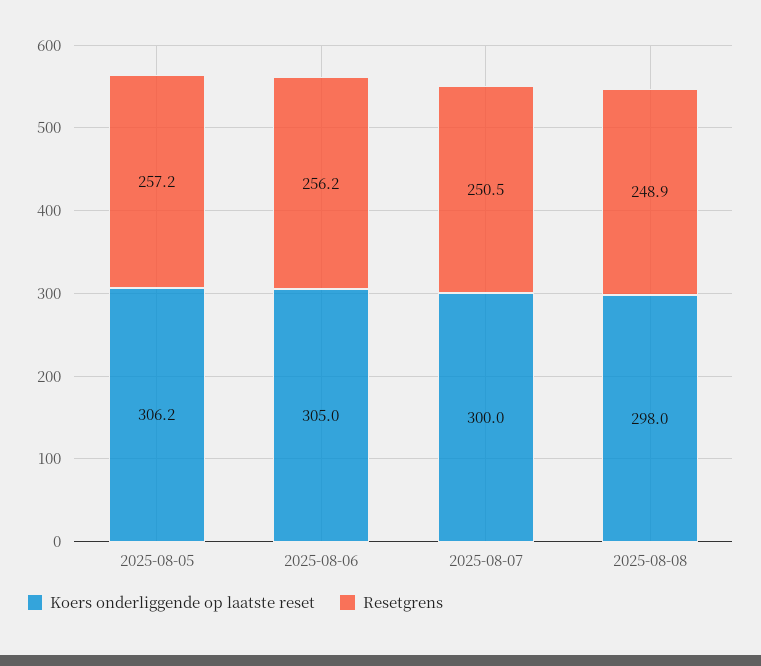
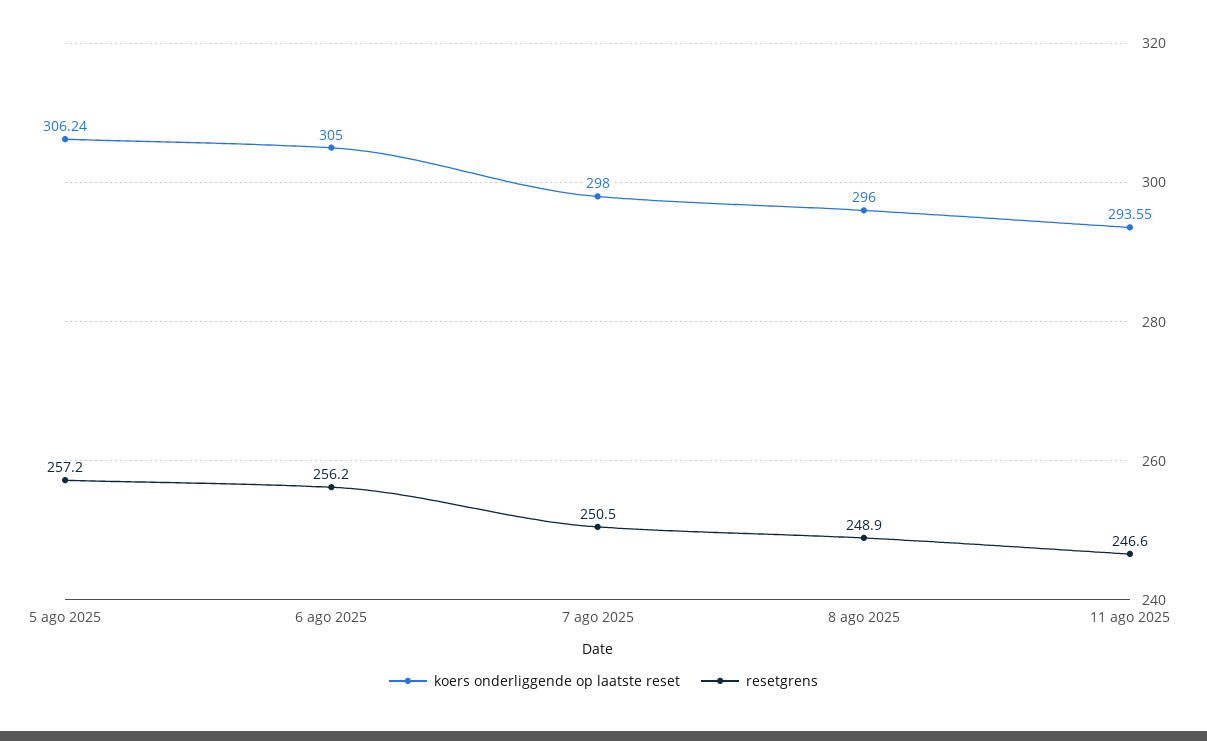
Koers onderliggende op laatste reset, 2025-08-07: 300 -> 298
Koers onderliggende op laatste reset, 2025-08-08: 298 -> 296
Koers onderliggende op laatste reset, 11 ago 2025: none -> 293.55
Resetgrens, 11 ago 2025: none -> 246.6

